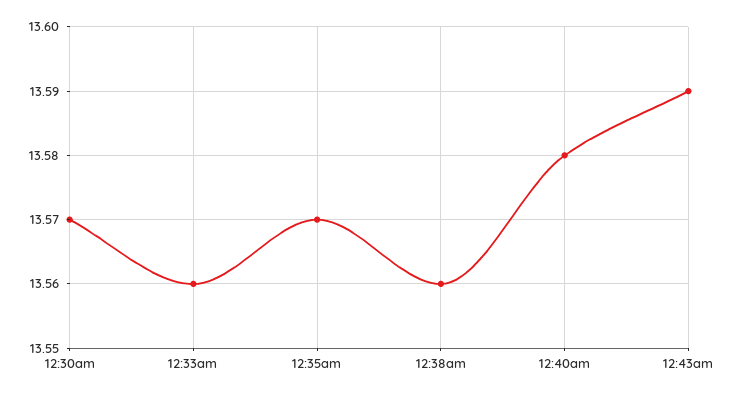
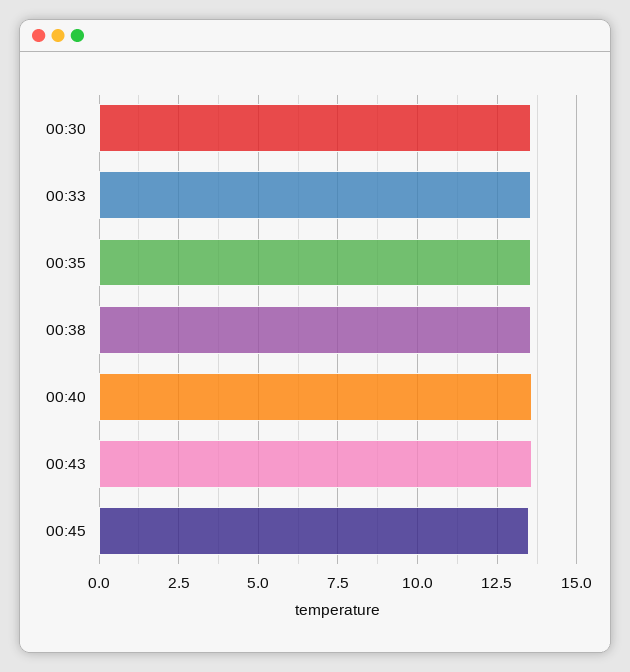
00:45: none -> 13.5

